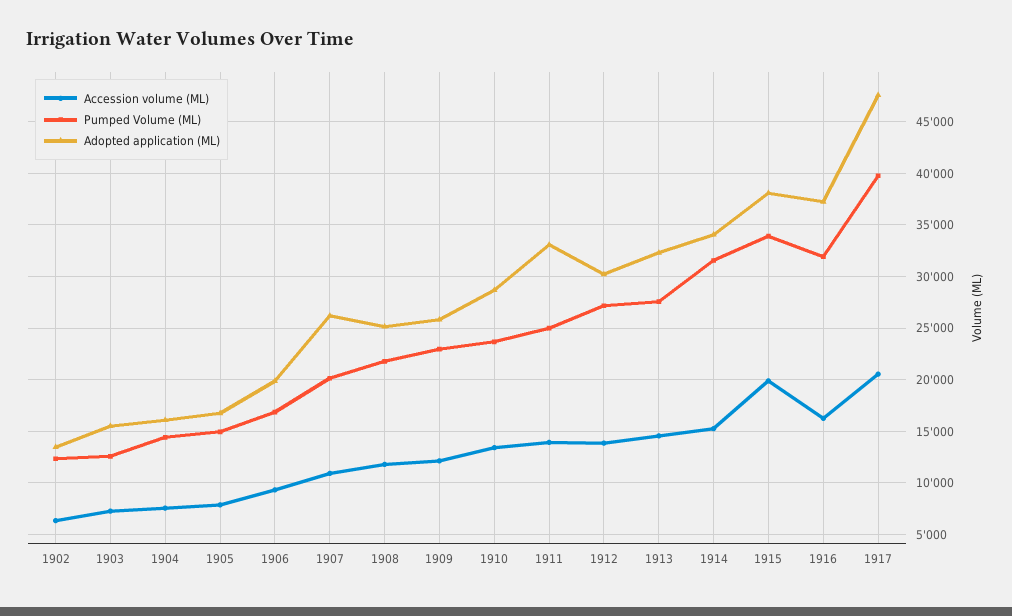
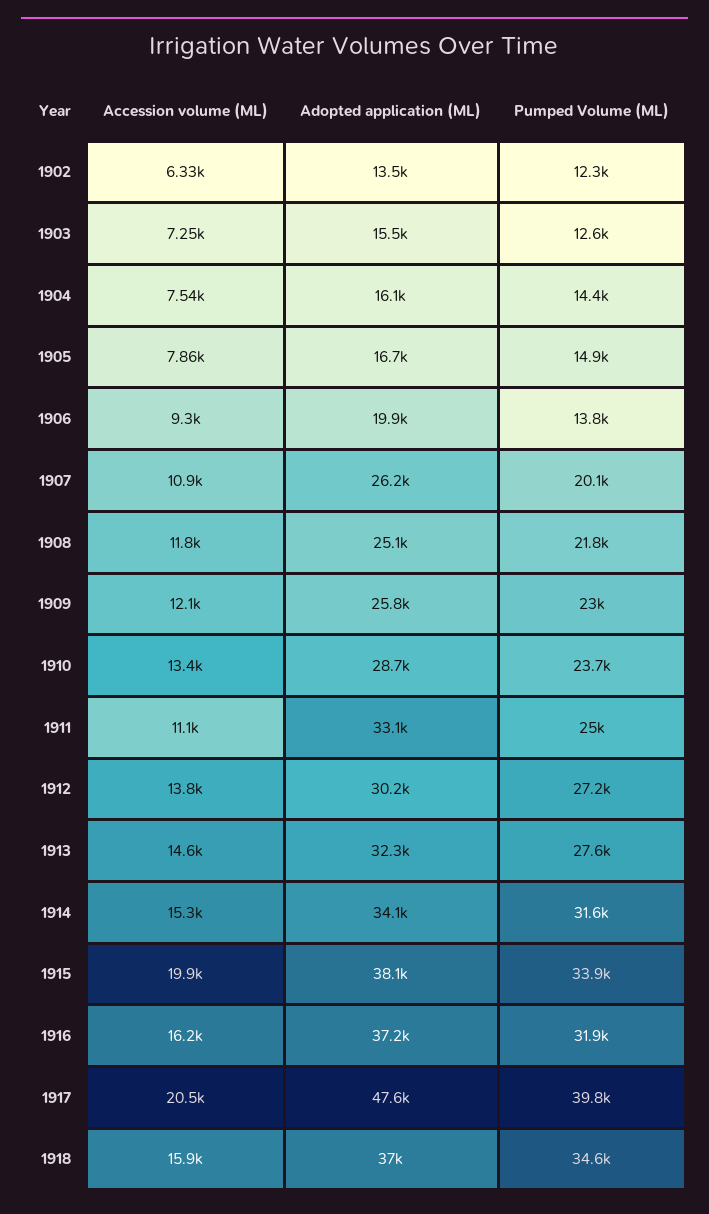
Pumped Volume (ML), 1906: 17000 -> 13800
Accession volume (ML), 1911: 14000 -> 11100
Accession volume (ML), 1918: none -> 15900
Adopted application (ML), 1918: none -> 37000
Pumped Volume (ML), 1918: none -> 34600

